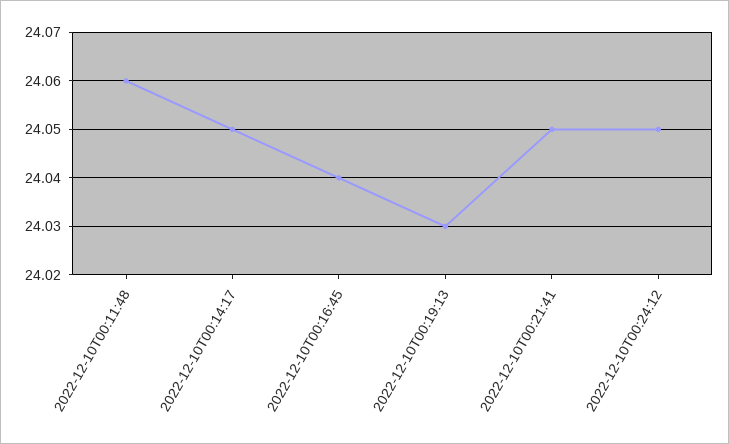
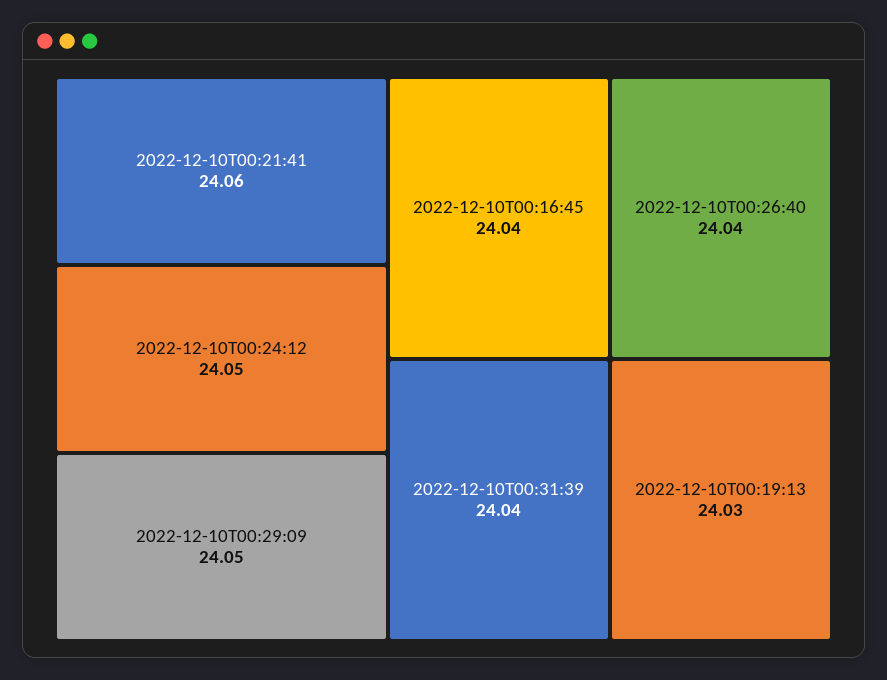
2022-12-10T00:11:48: 24.06 -> none
2022-12-10T00:14:17: 24.05 -> none
2022-12-10T00:21:41: 24.05 -> 24.06
2022-12-10T00:29:09: none -> 24.05
2022-12-10T00:26:40: none -> 24.04
2022-12-10T00:31:39: none -> 24.04

